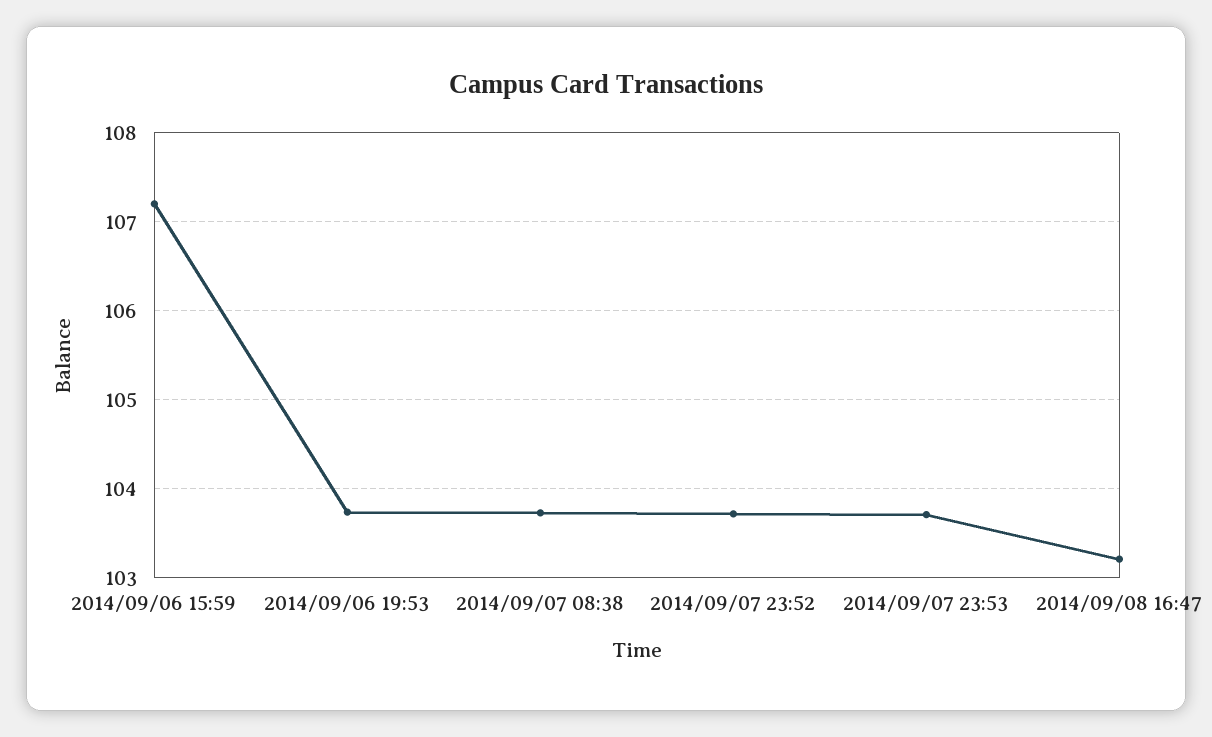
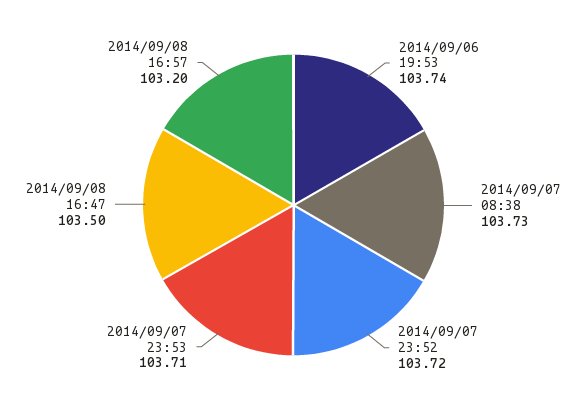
2014/09/06 15:59: 107.2 -> none
2014/09/08 16:47: 103.2 -> 103.5
2014/09/08 16:57: none -> 103.2

